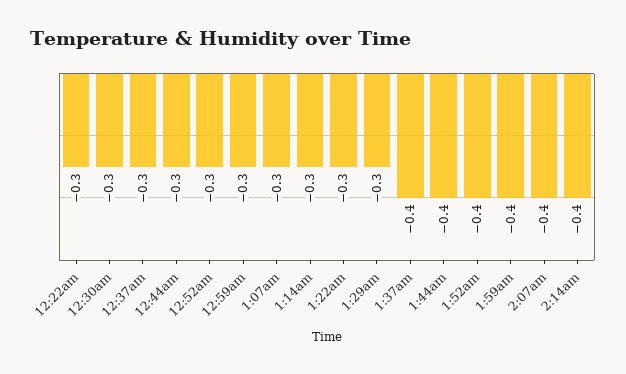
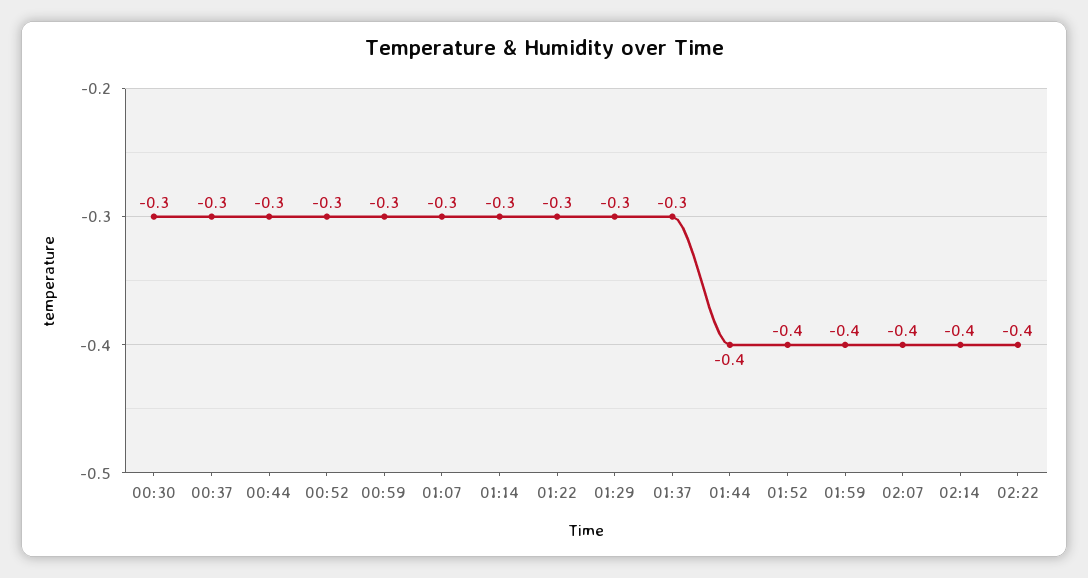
12:22am: -0.3 -> none
1:37am: -0.4 -> -0.3
02:22: none -> -0.4

